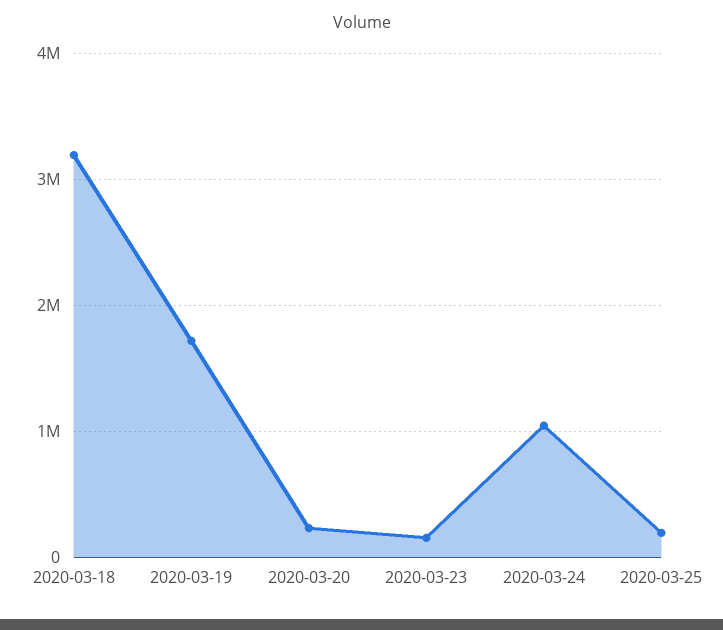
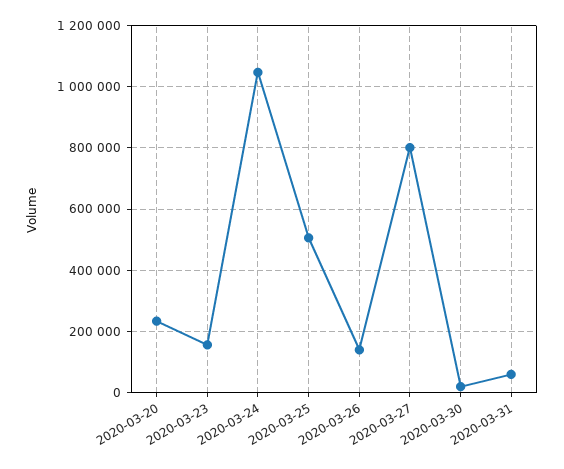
2020-03-18: 3200000 -> none
2020-03-19: 1700000 -> none
2020-03-25: 200000 -> 500000
2020-03-26: none -> 140000
2020-03-27: none -> 800000
2020-03-30: none -> 20000
2020-03-31: none -> 60000

